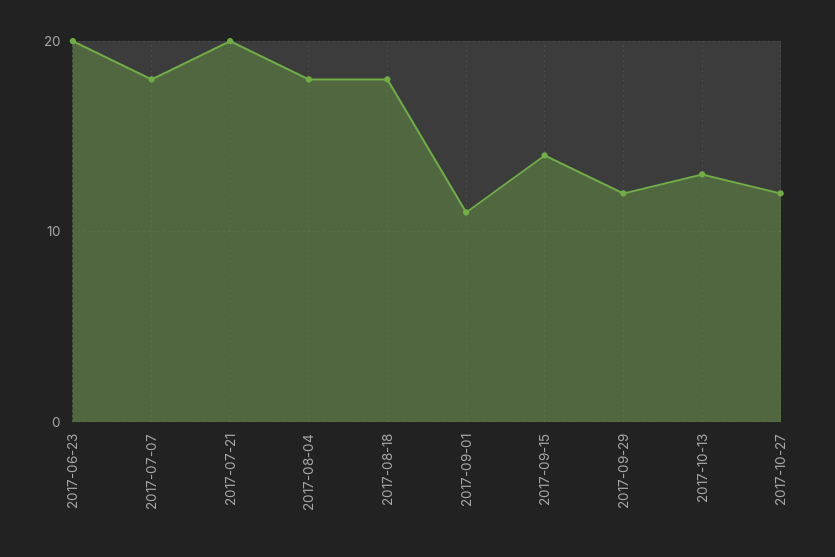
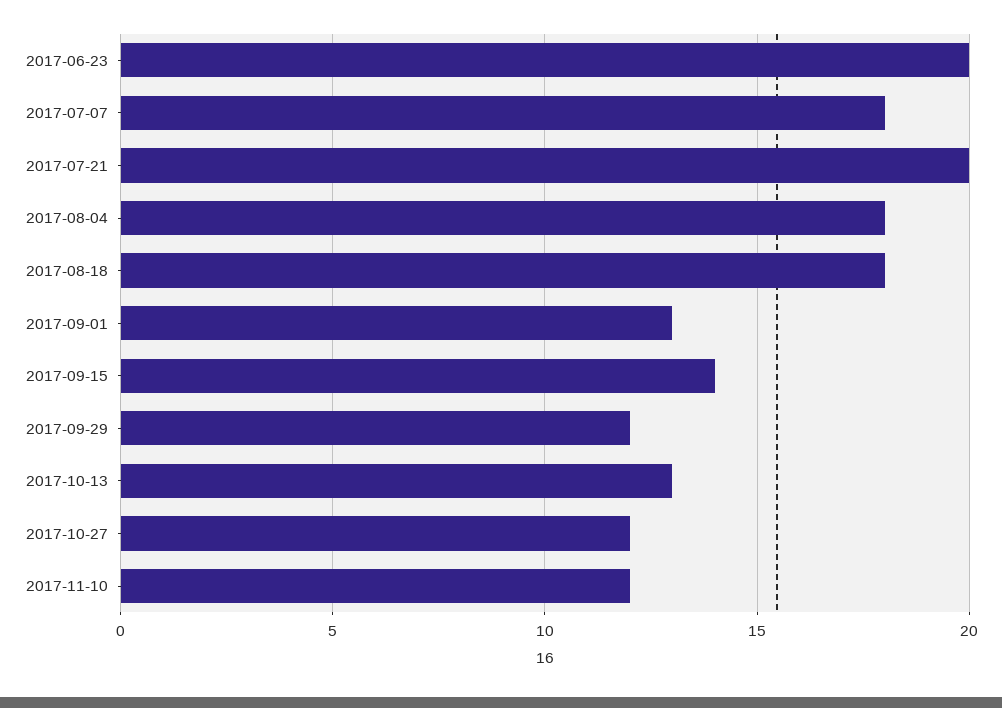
2017-09-01: 11 -> 13
2017-11-10: none -> 12

